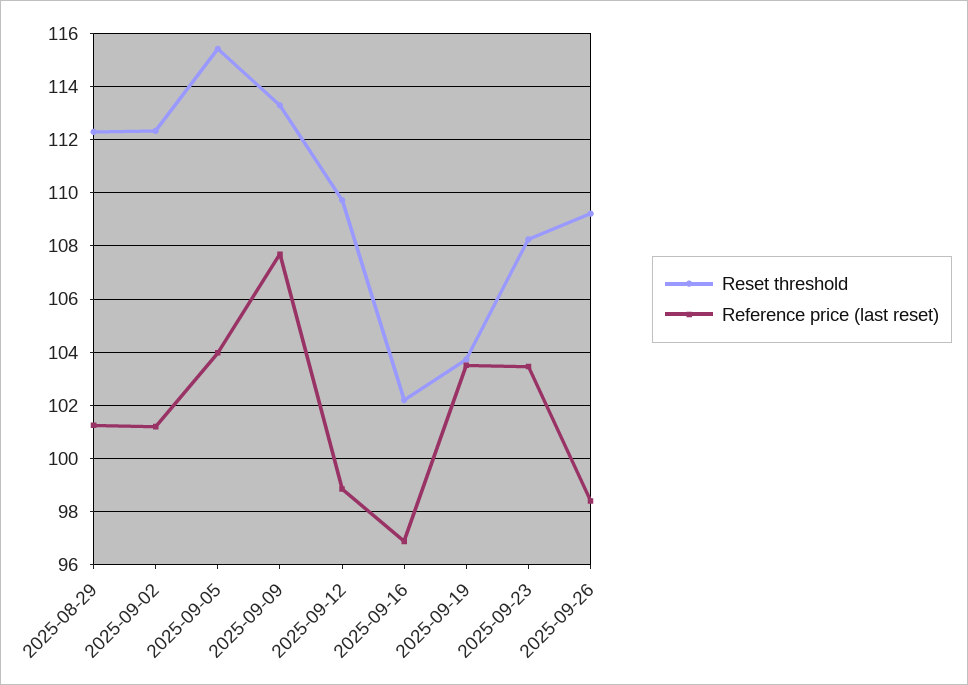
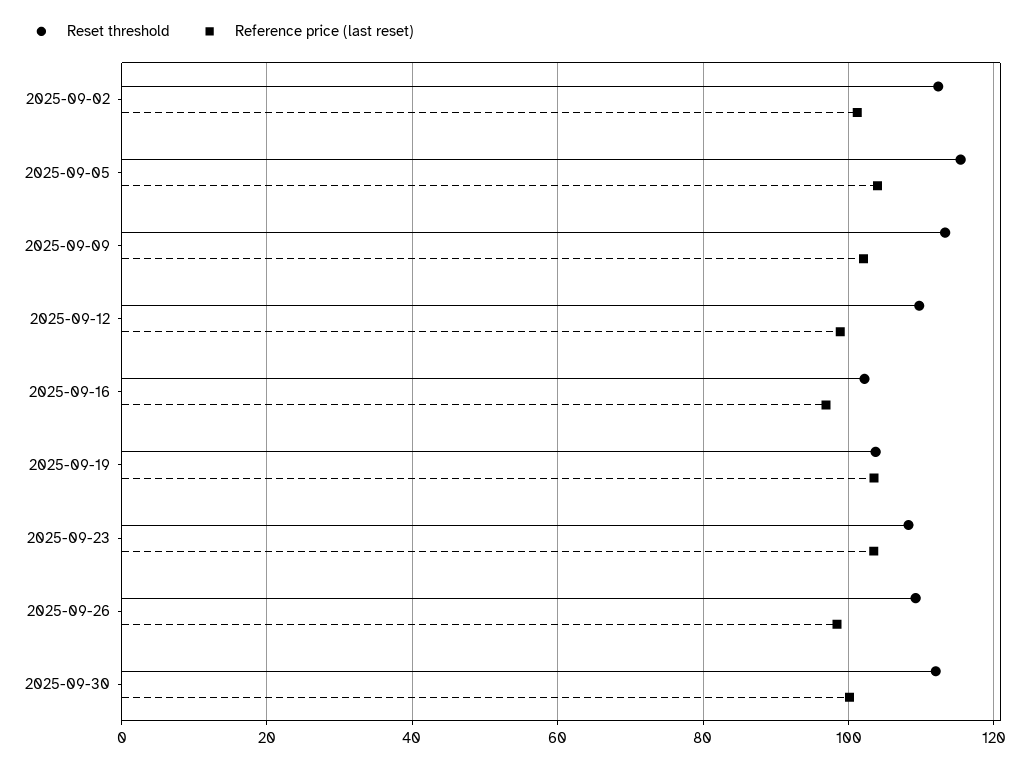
Reset threshold, 2025-08-29: 112.25 -> none
Reference price (last reset), 2025-08-29: 101.25 -> none
Reference price (last reset), 2025-09-09: 107.75 -> 102
Reset threshold, 2025-09-30: none -> 112
Reference price (last reset), 2025-09-30: none -> 100

